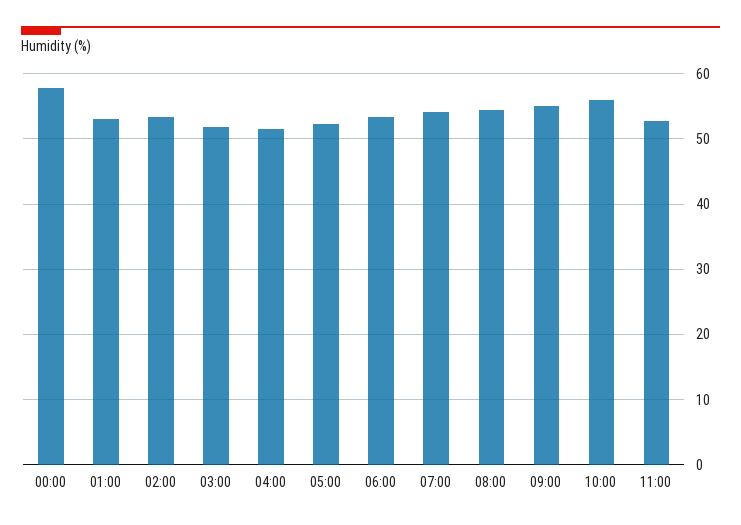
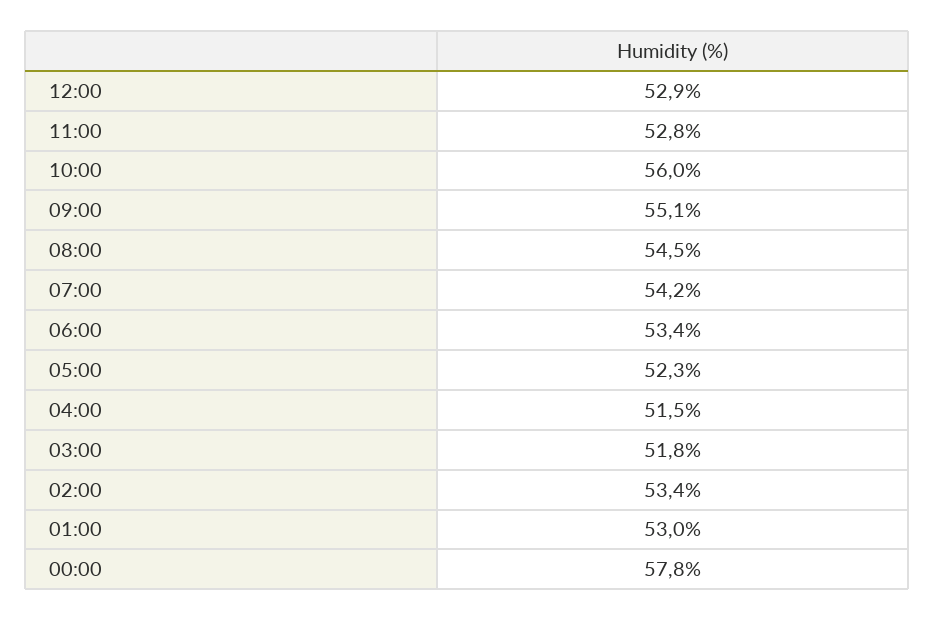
12:00: none -> 52.9

